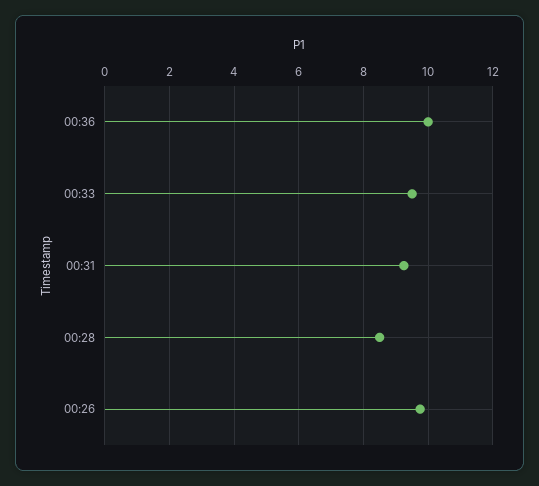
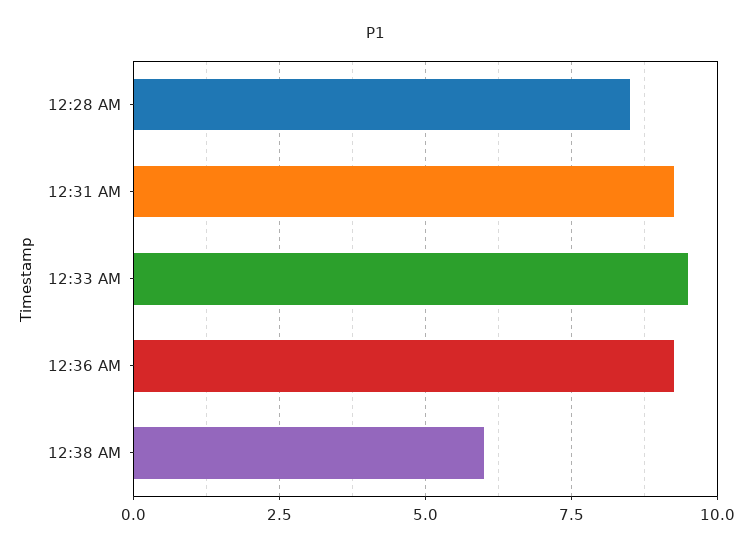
00:36: 10 -> 9.25
00:26: 9.8 -> none
12:38 AM: none -> 6

